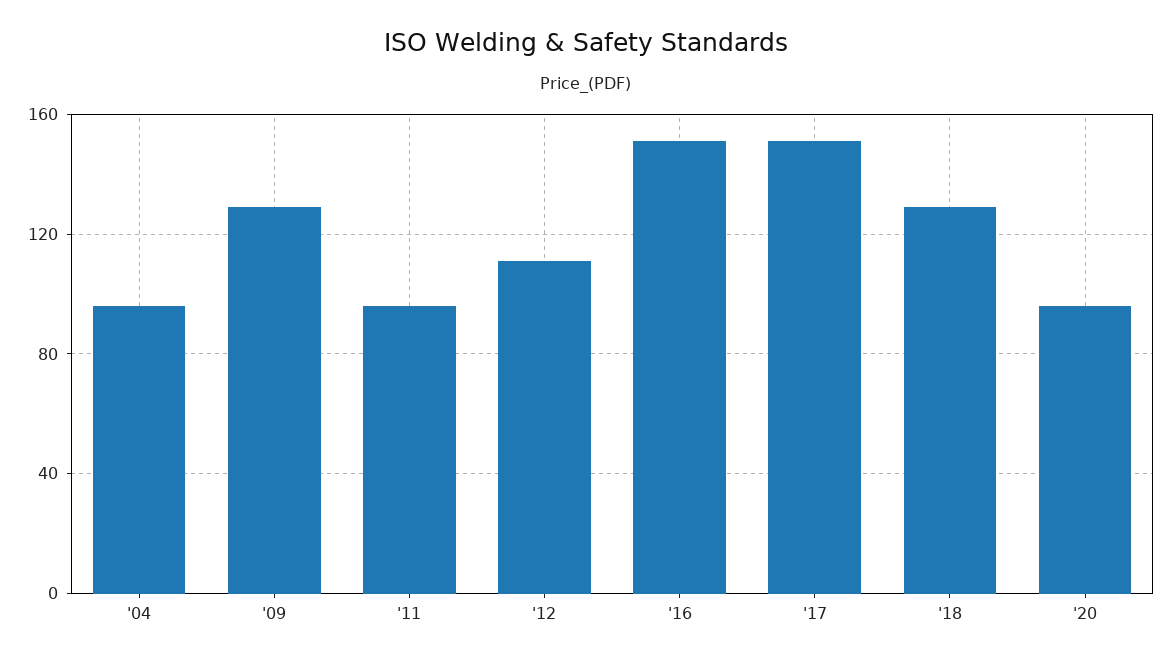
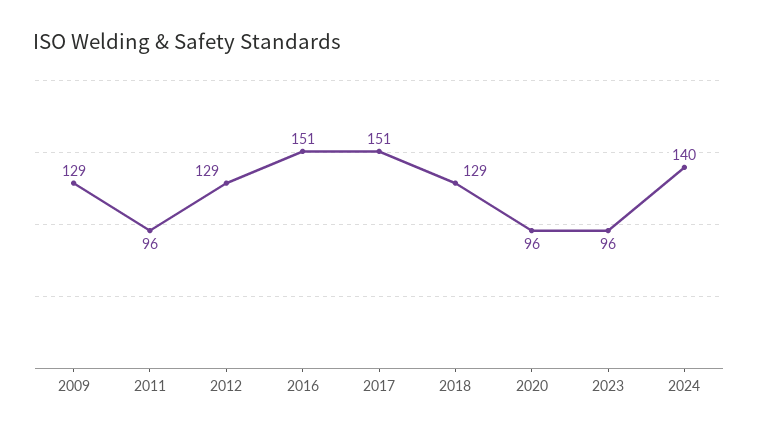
'04: 95 -> none
'12: 110 -> 129
2023: none -> 96
2024: none -> 140

